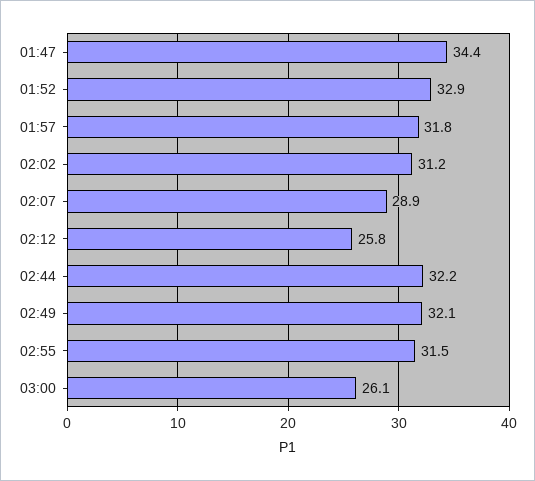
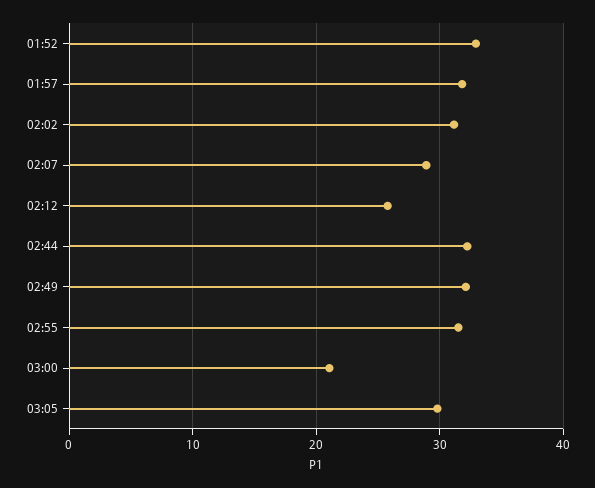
01:47: 34.4 -> none
03:00: 26.1 -> 21
03:05: none -> 30

